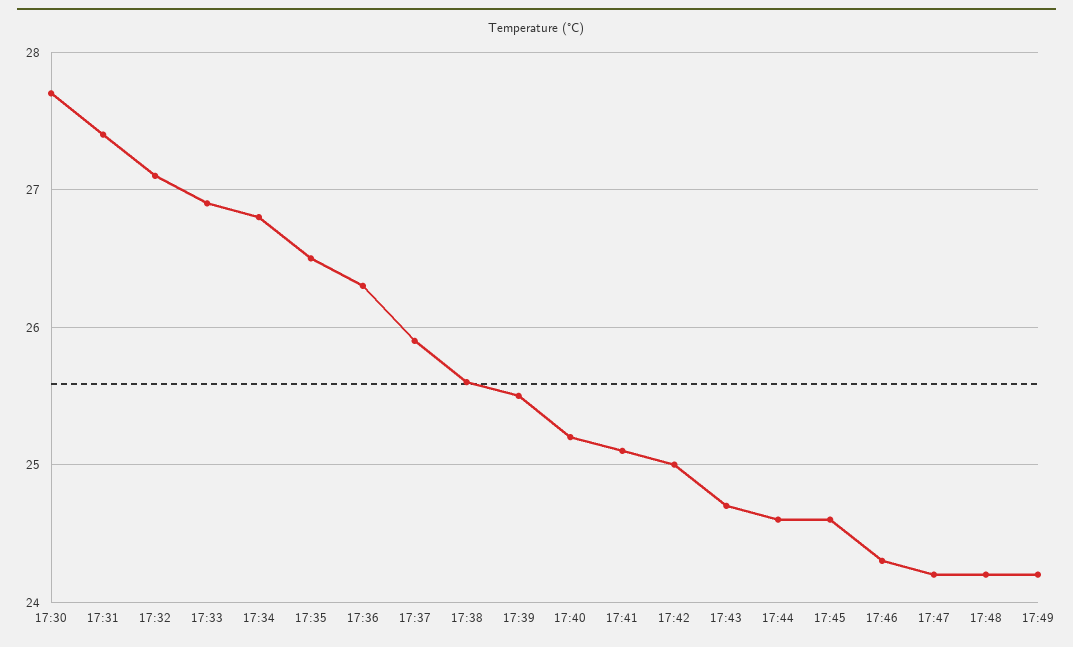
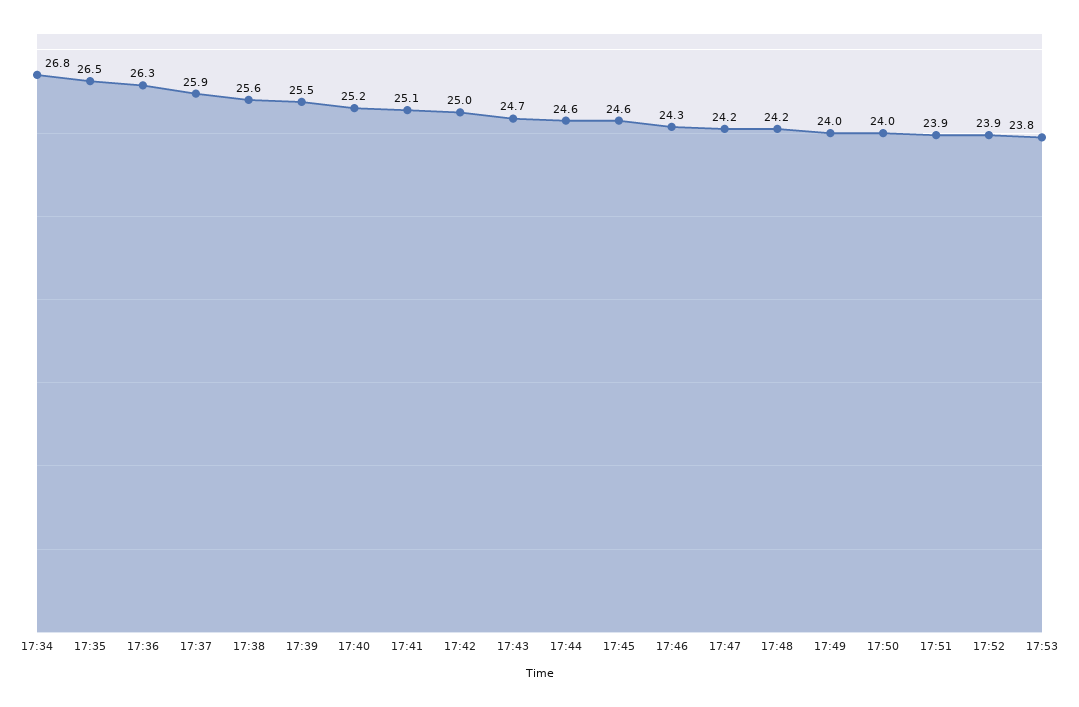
17:30: 27.7 -> none
17:31: 27.4 -> none
17:32: 27.1 -> none
17:33: 26.9 -> none
17:49: 24.2 -> 24
17:50: none -> 24
17:51: none -> 23.9
17:52: none -> 23.9
17:53: none -> 23.8

